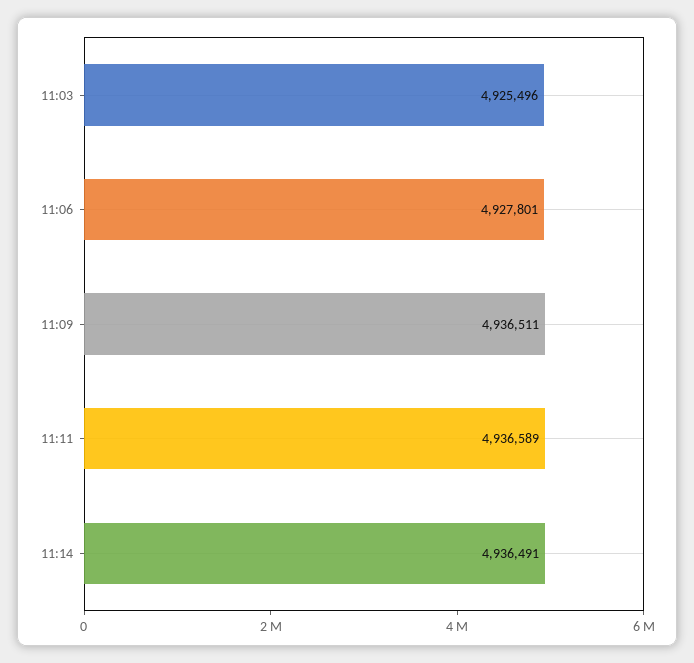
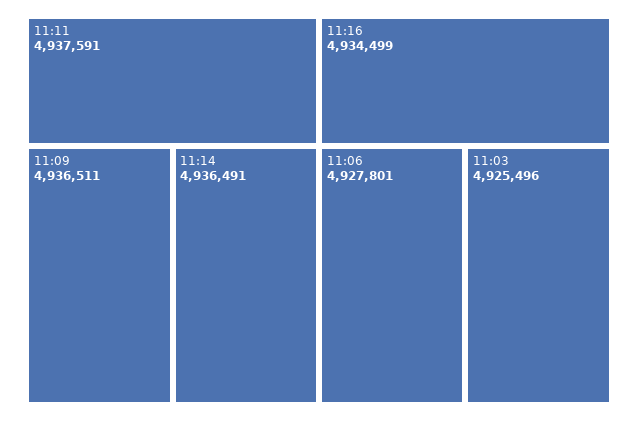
11:11: 4936589 -> 4937591
11:16: none -> 4934499

